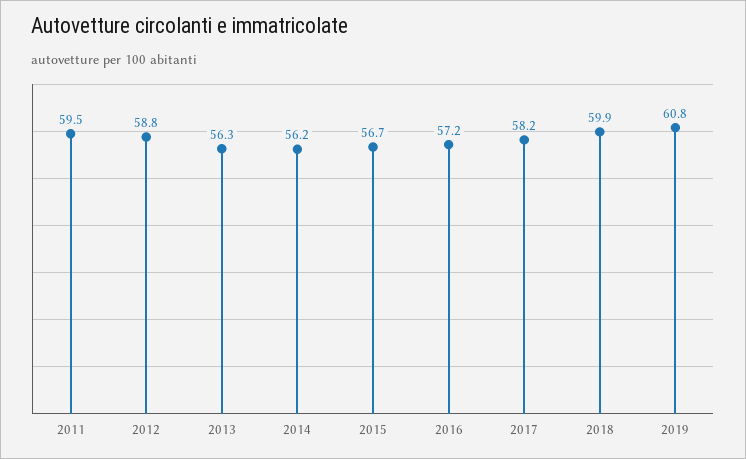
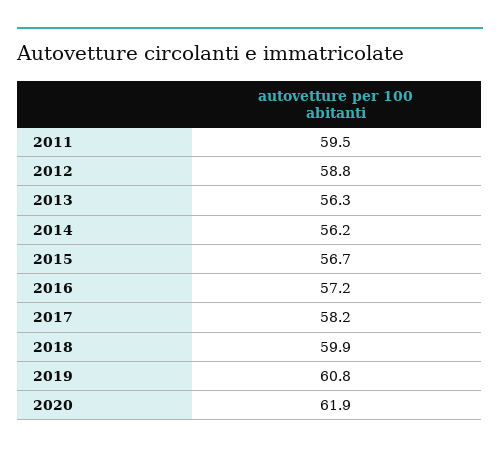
2020: none -> 61.9

